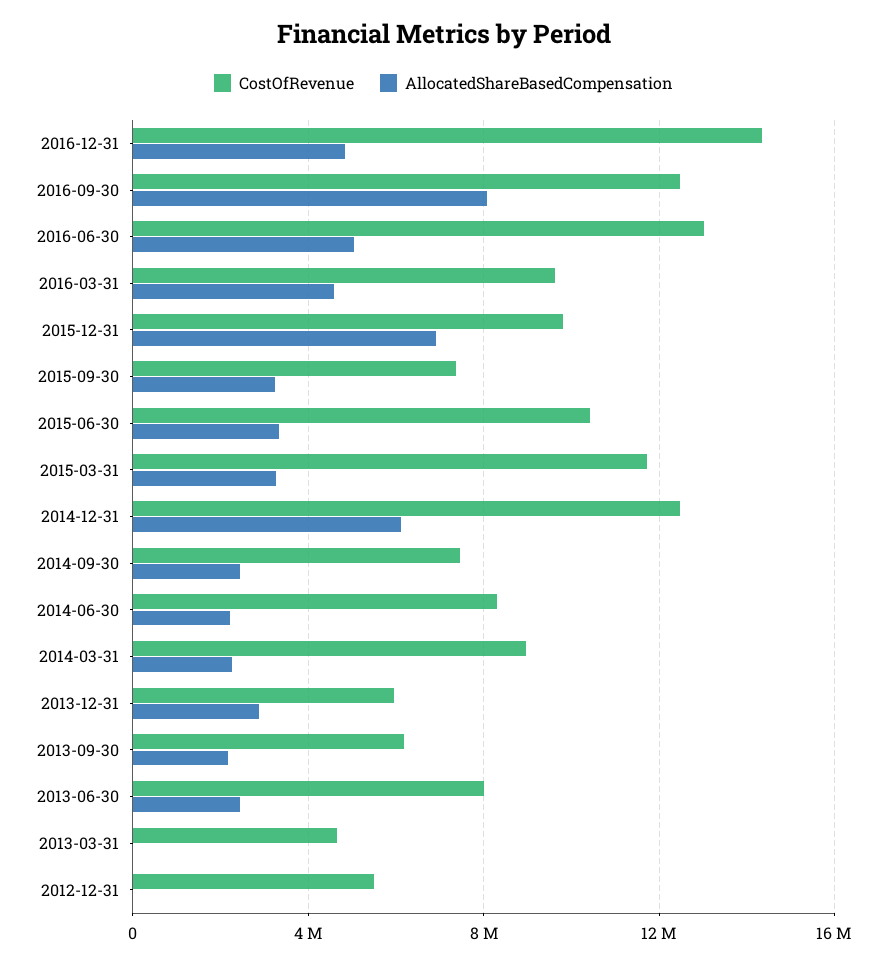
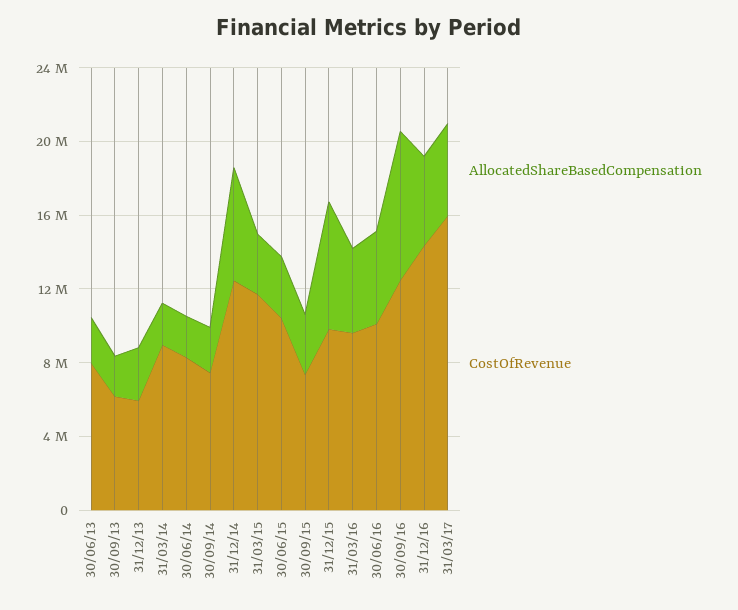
CostOfRevenue, 2016-06-30: 13000000 -> 10000000
CostOfRevenue, 2013-03-31: 4500000 -> none
AllocatedShareBasedCompensation, 2013-03-31: 0 -> none
CostOfRevenue, 2012-12-31: 5500000 -> none
AllocatedShareBasedCompensation, 2012-12-31: 0 -> none
AllocatedShareBasedCompensation, 31/03/17: none -> 5000000
CostOfRevenue, 31/03/17: none -> 16000000

